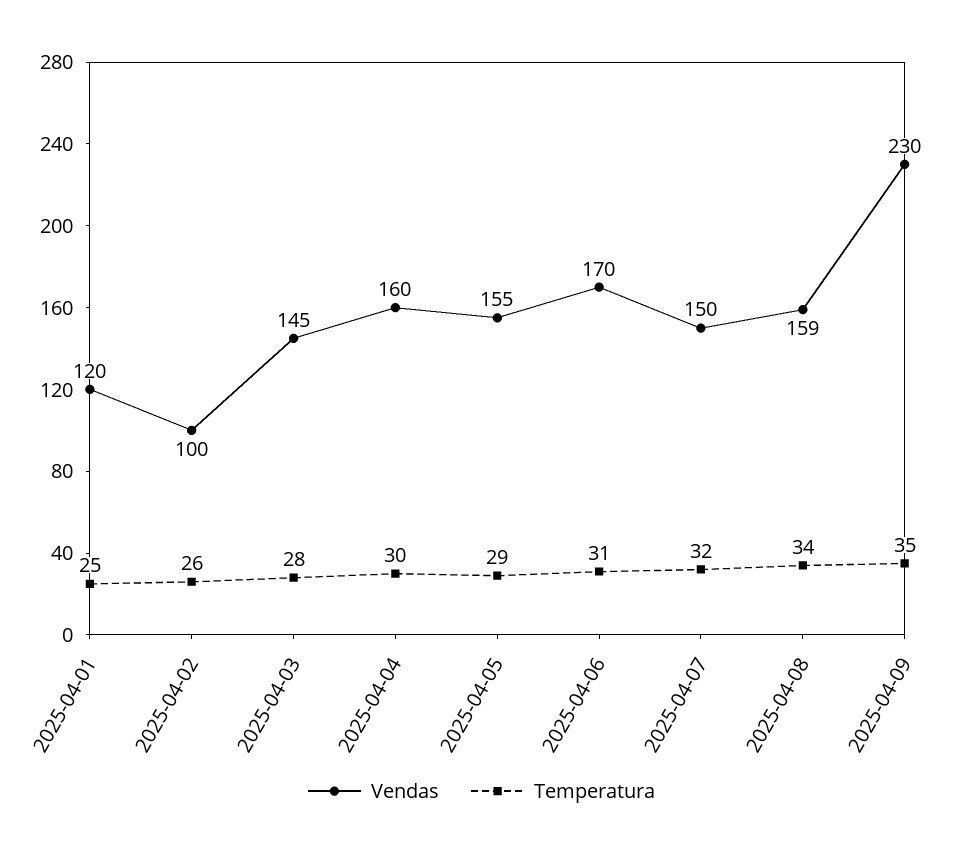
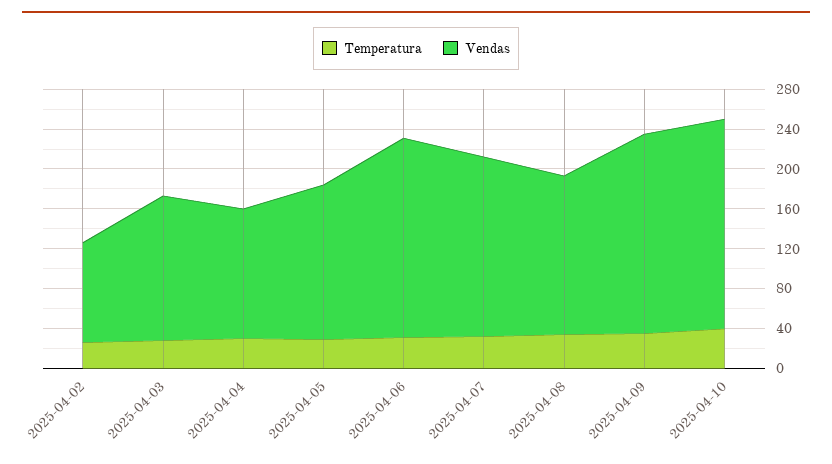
Vendas, 2025-04-01: 120 -> none
Temperatura, 2025-04-01: 25 -> none
Vendas, 2025-04-04: 160 -> 130
Vendas, 2025-04-06: 170 -> 200
Vendas, 2025-04-07: 150 -> 180
Vendas, 2025-04-09: 230 -> 200
Temperatura, 2025-04-10: none -> 40
Vendas, 2025-04-10: none -> 210

